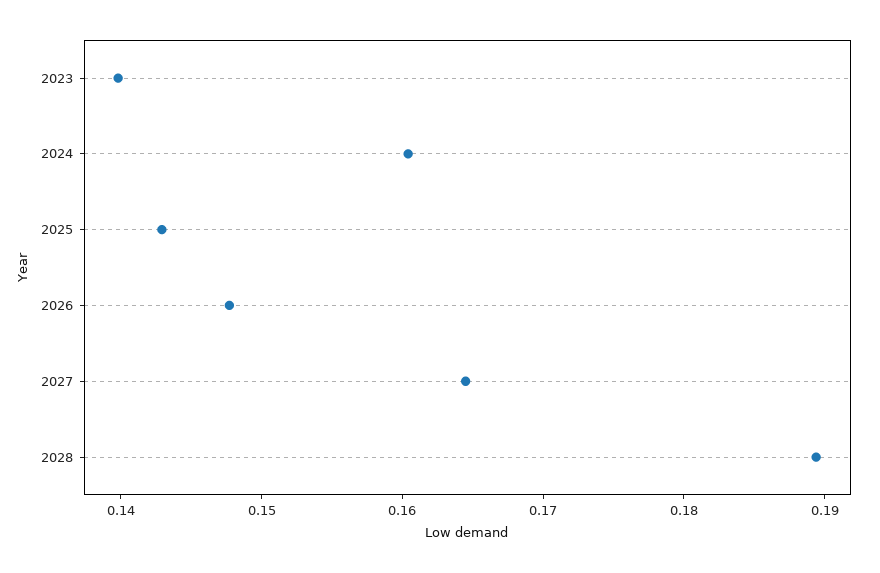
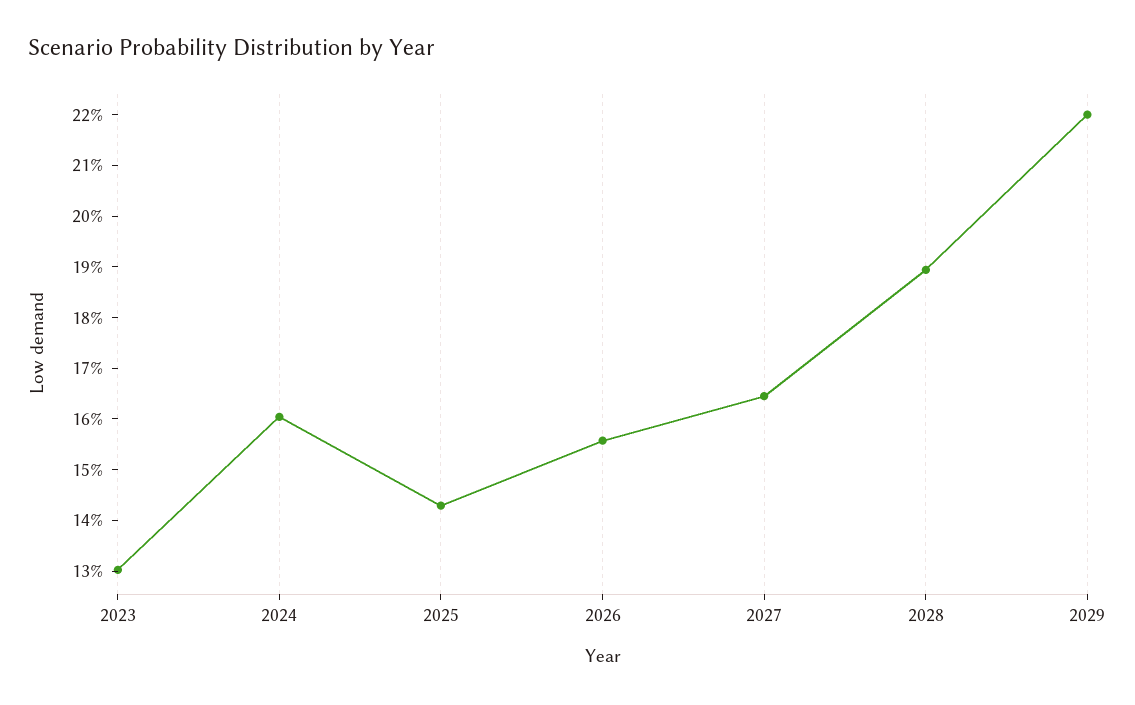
2023: 0.14 -> 0.13
2026: 0.148 -> 0.156
2029: none -> 0.22

